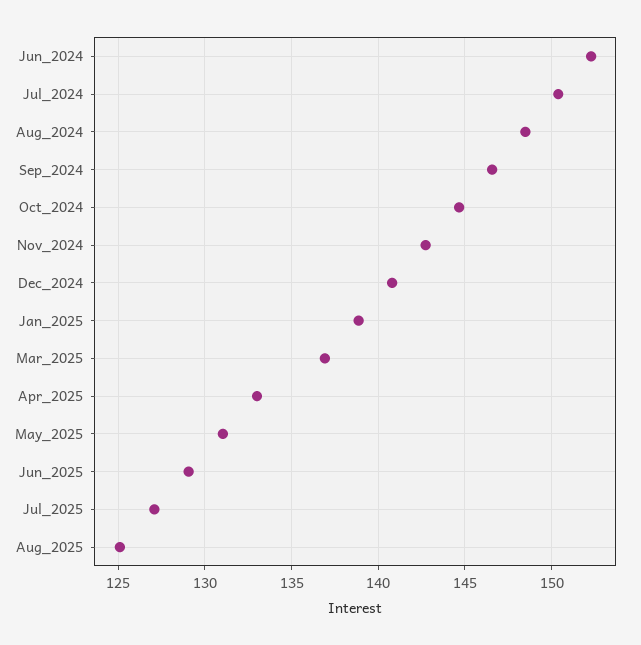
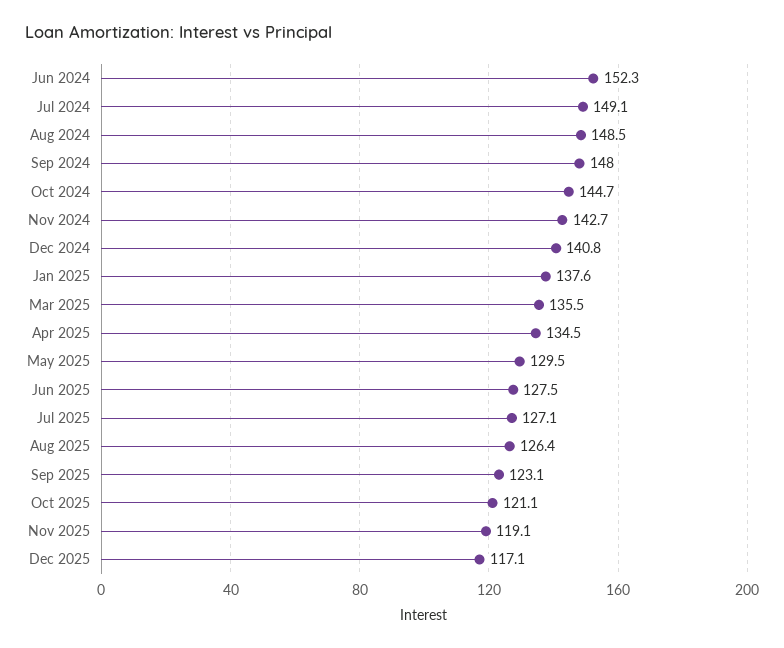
Jul_2024: 150.5 -> 149.1
Sep_2024: 146.5 -> 148
Jan_2025: 139 -> 137.6
Mar_2025: 137 -> 135.5
Apr_2025: 133 -> 134.5
May_2025: 131 -> 129.5
Jun_2025: 129 -> 127.5
Aug_2025: 125 -> 126.4
Sep 2025: none -> 123.1
Oct 2025: none -> 121.1
Nov 2025: none -> 119.1
Dec 2025: none -> 117.1

